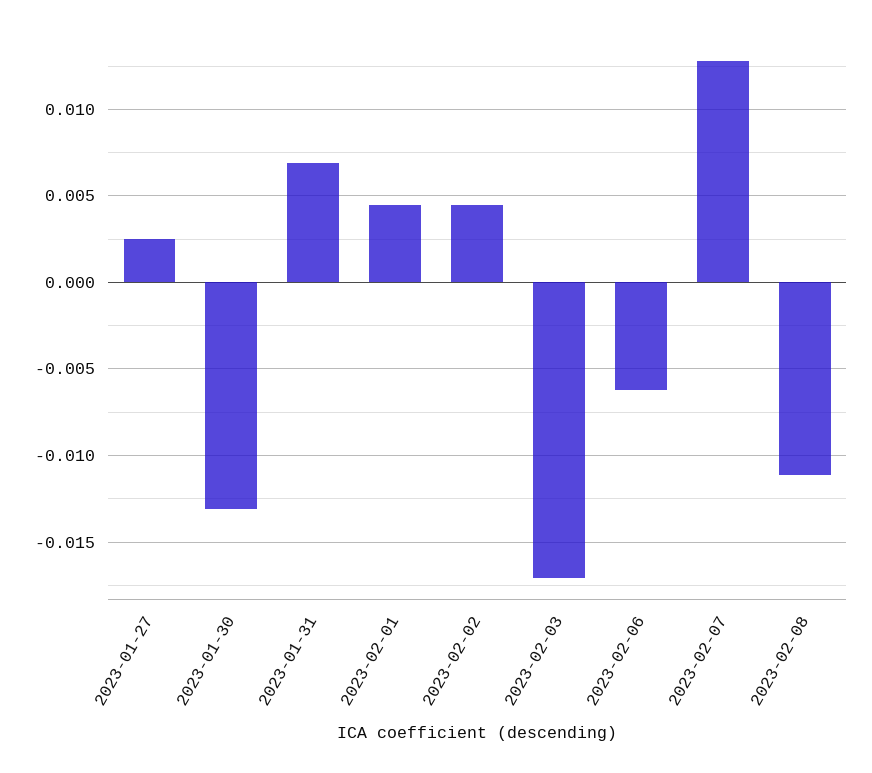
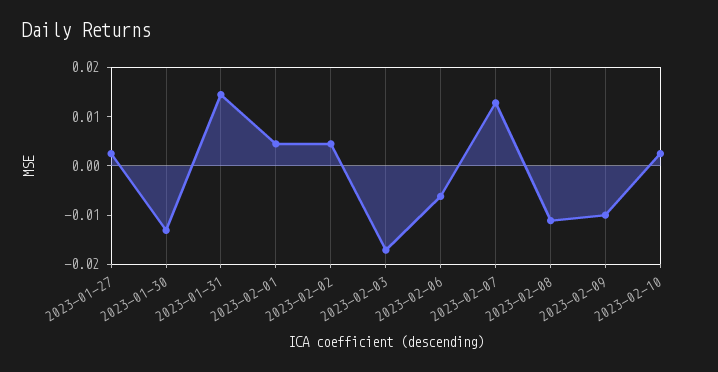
2023-01-31: 0.007 -> 0.014
2023-02-09: none -> -0.01
2023-02-10: none -> 0.002

